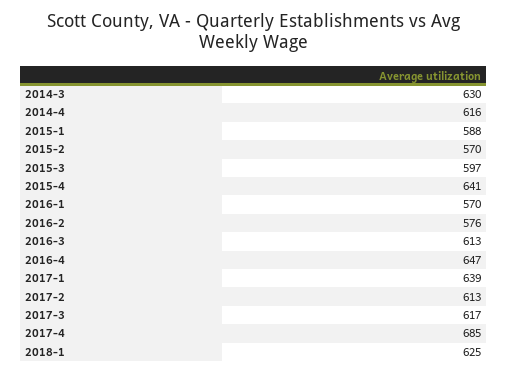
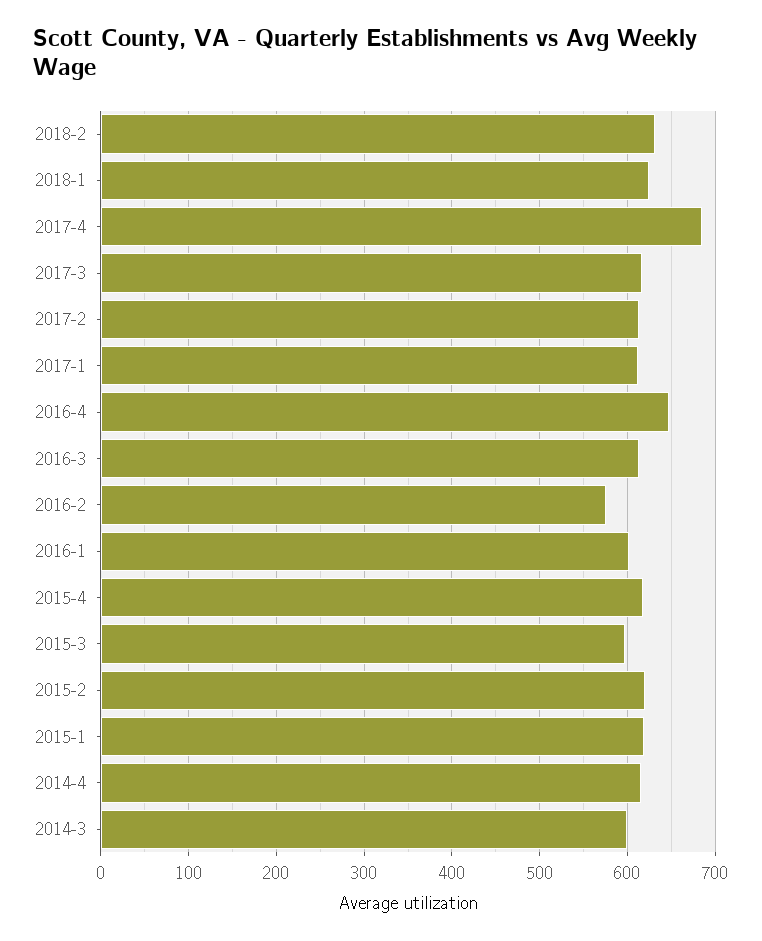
2014-3: 630 -> 600
2015-1: 588 -> 620
2015-2: 570 -> 620
2015-4: 641 -> 620
2016-1: 570 -> 600
2017-1: 639 -> 610
2018-2: none -> 630

